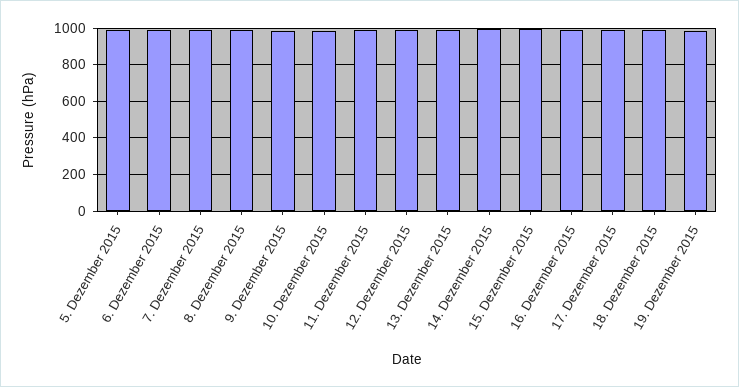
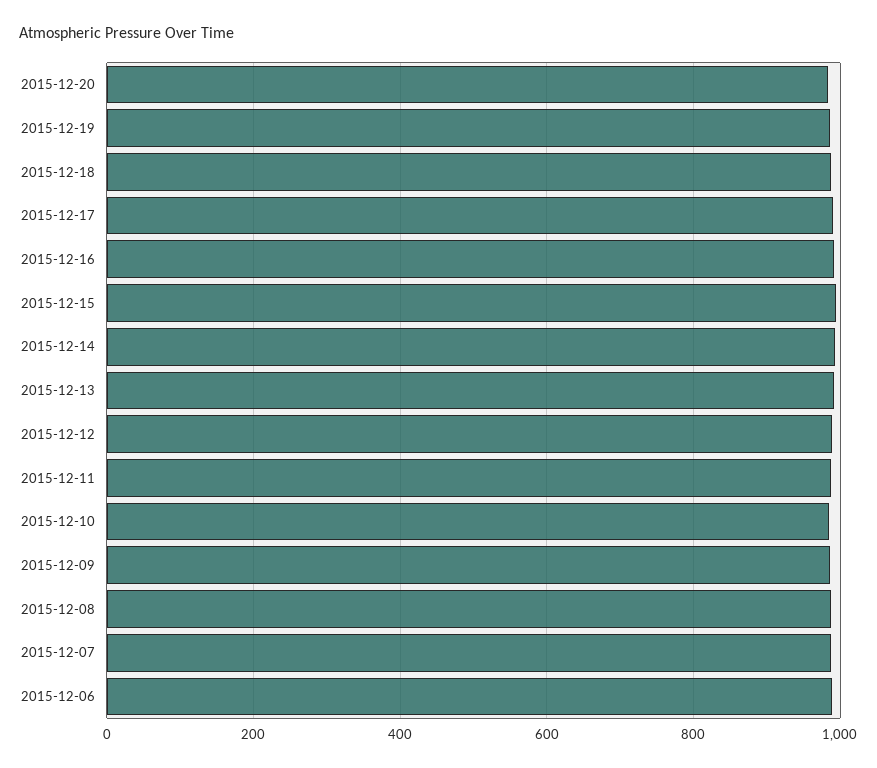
5. Dezember 2015: 1000 -> none
2015-12-20: none -> 980

